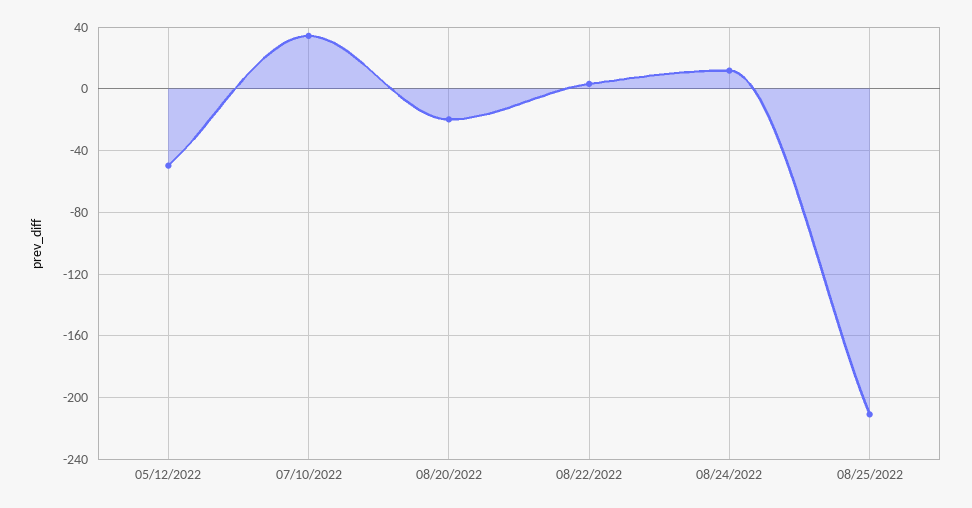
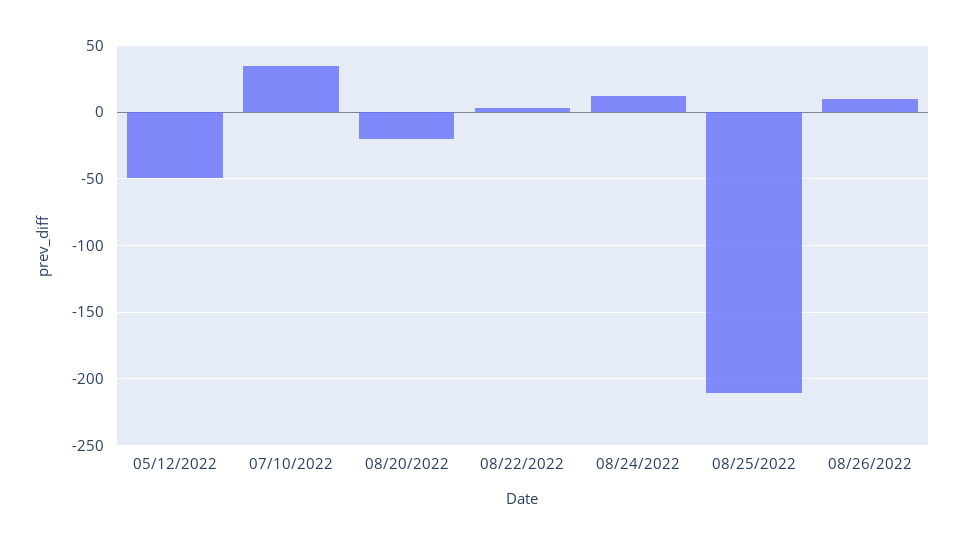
08/26/2022: none -> 10

